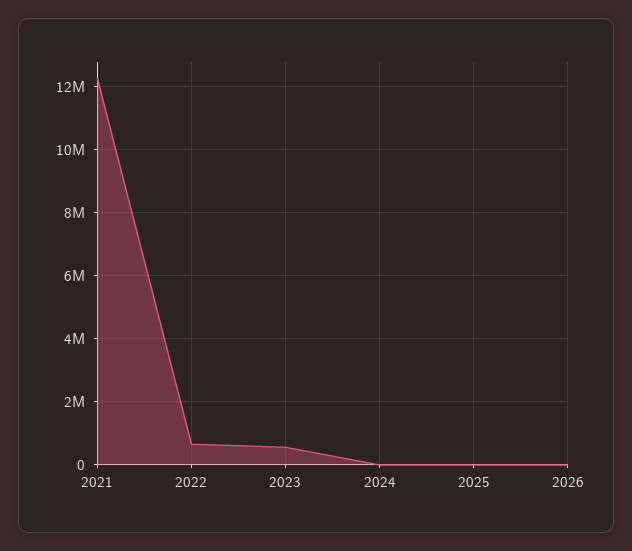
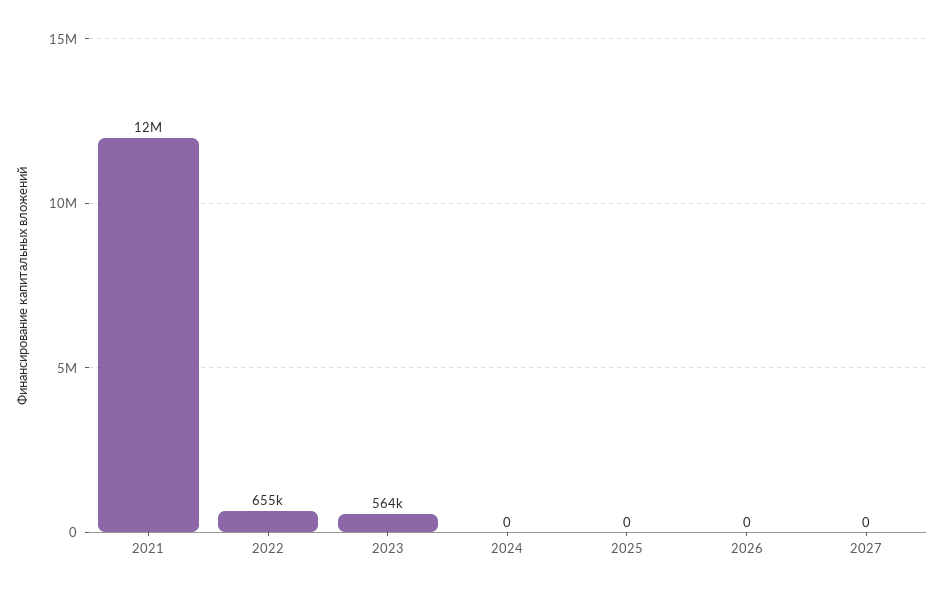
2027: none -> 0

